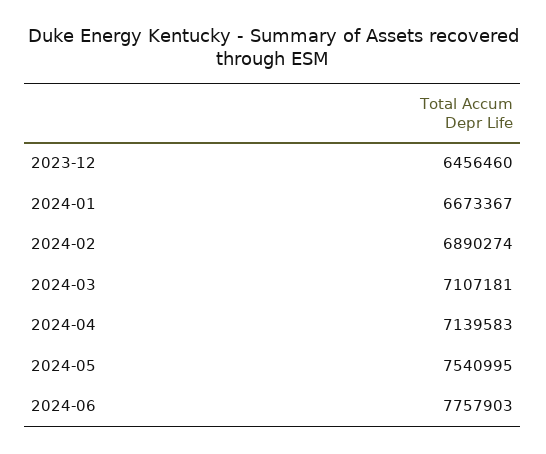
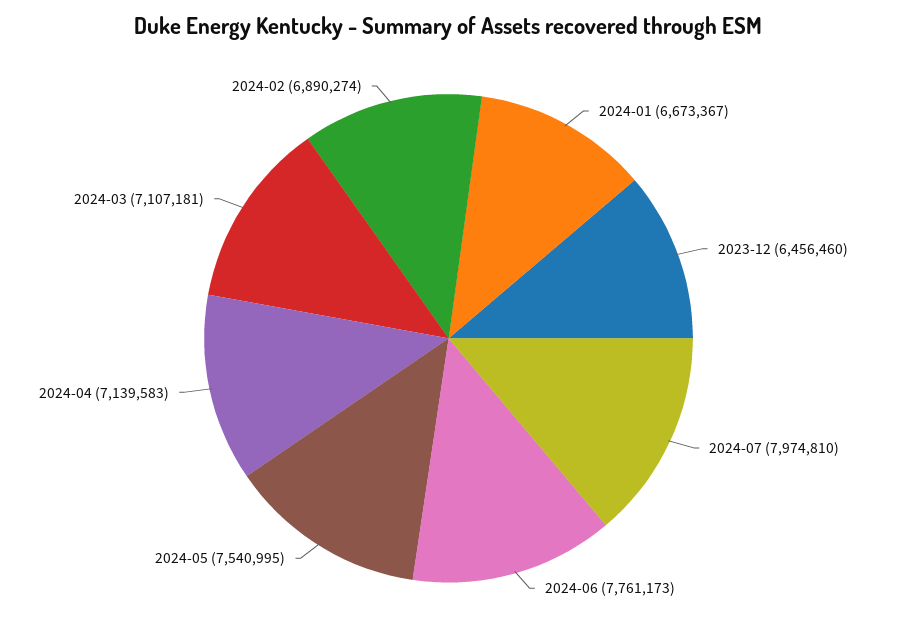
2024-06: 7757903 -> 7761173
2024-07: none -> 7974810

